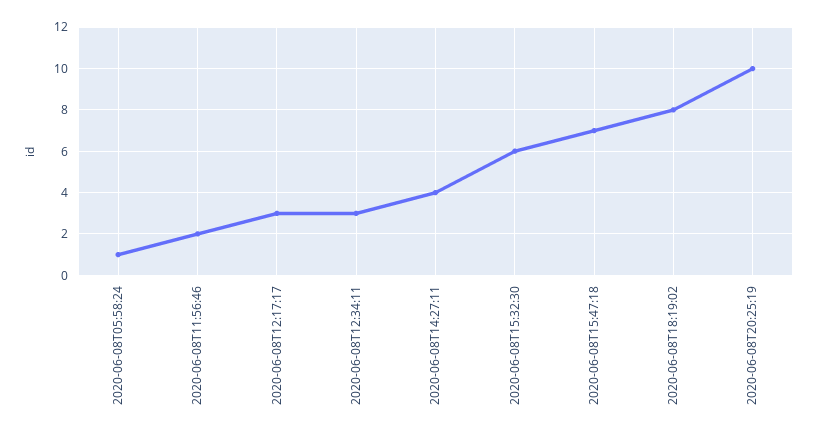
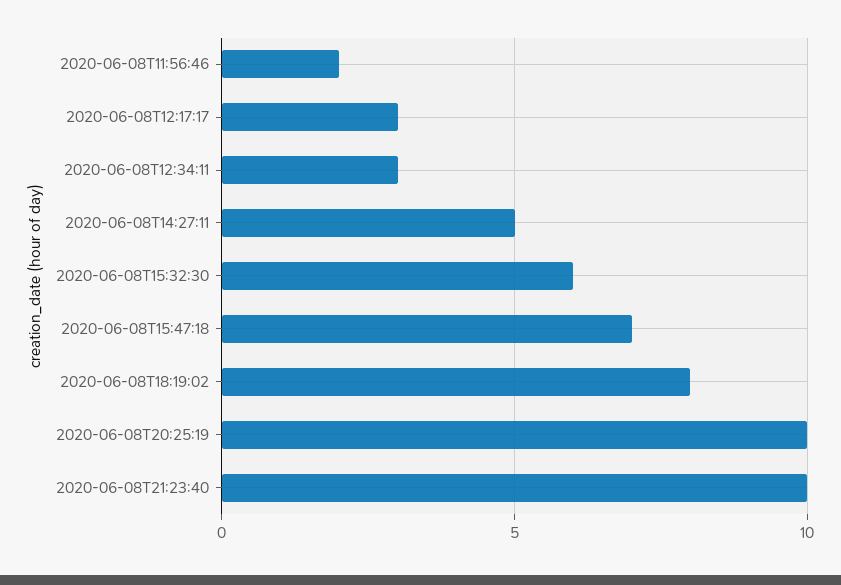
2020-06-08T05:58:24: 1 -> none
2020-06-08T14:27:11: 4 -> 5
2020-06-08T21:23:40: none -> 10

